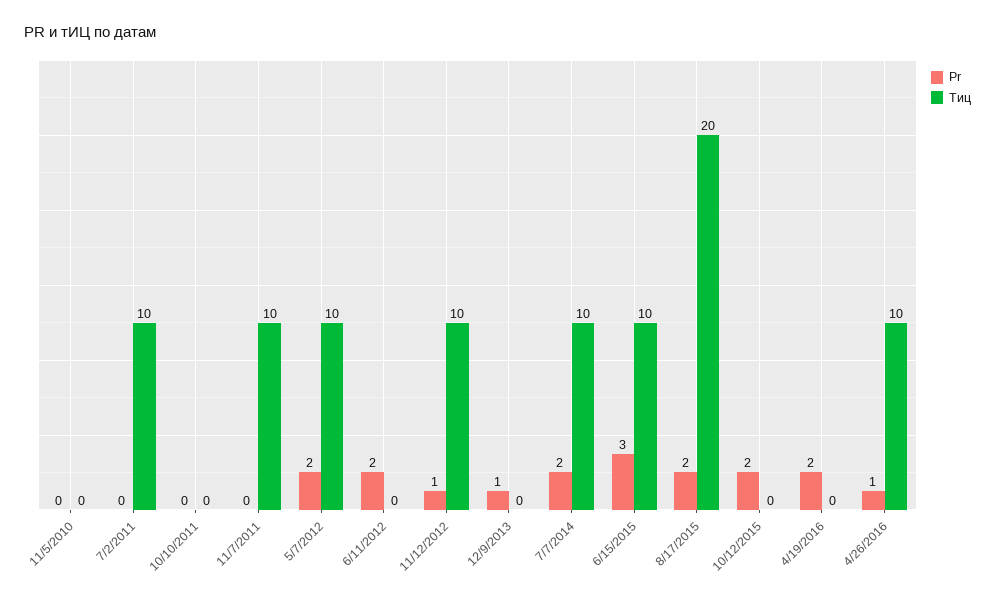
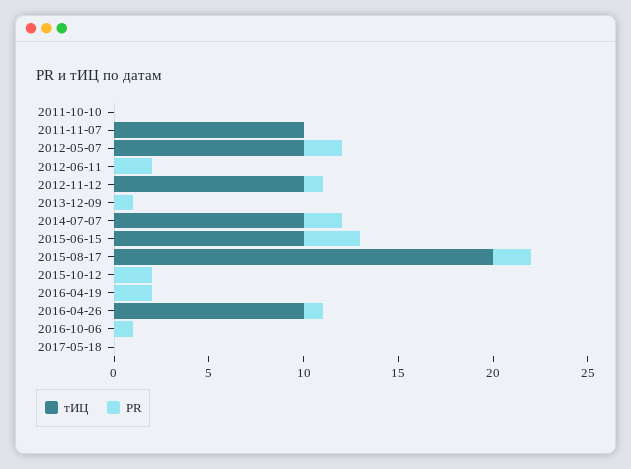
Pr, 11/5/2010: 0 -> none
Тиц, 11/5/2010: 0 -> none
Pr, 7/2/2011: 0 -> none
Тиц, 7/2/2011: 10 -> none
Тиц, 2016-10-06: none -> 0
Pr, 2016-10-06: none -> 1
Тиц, 2017-05-18: none -> 0
Pr, 2017-05-18: none -> 0

